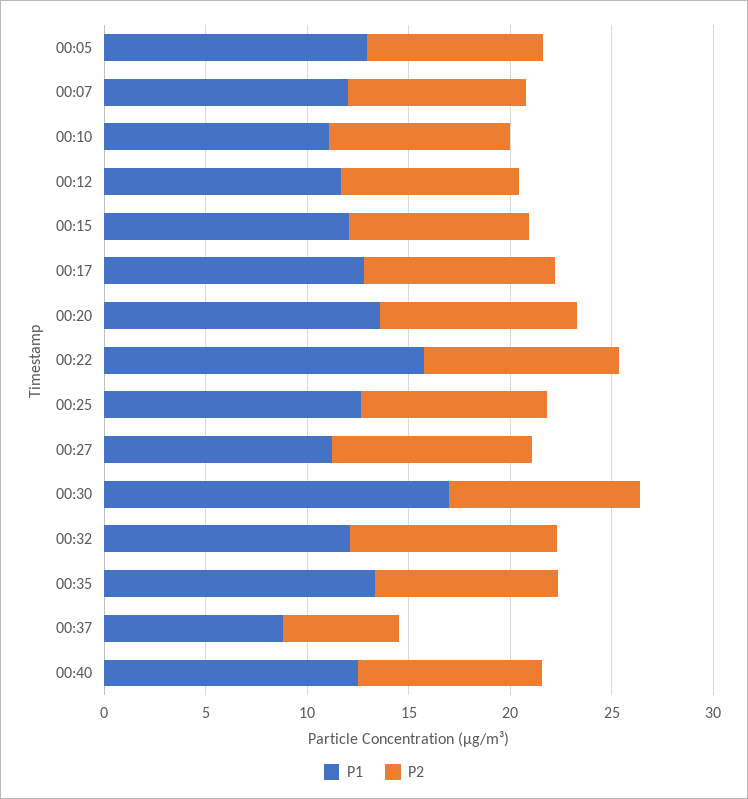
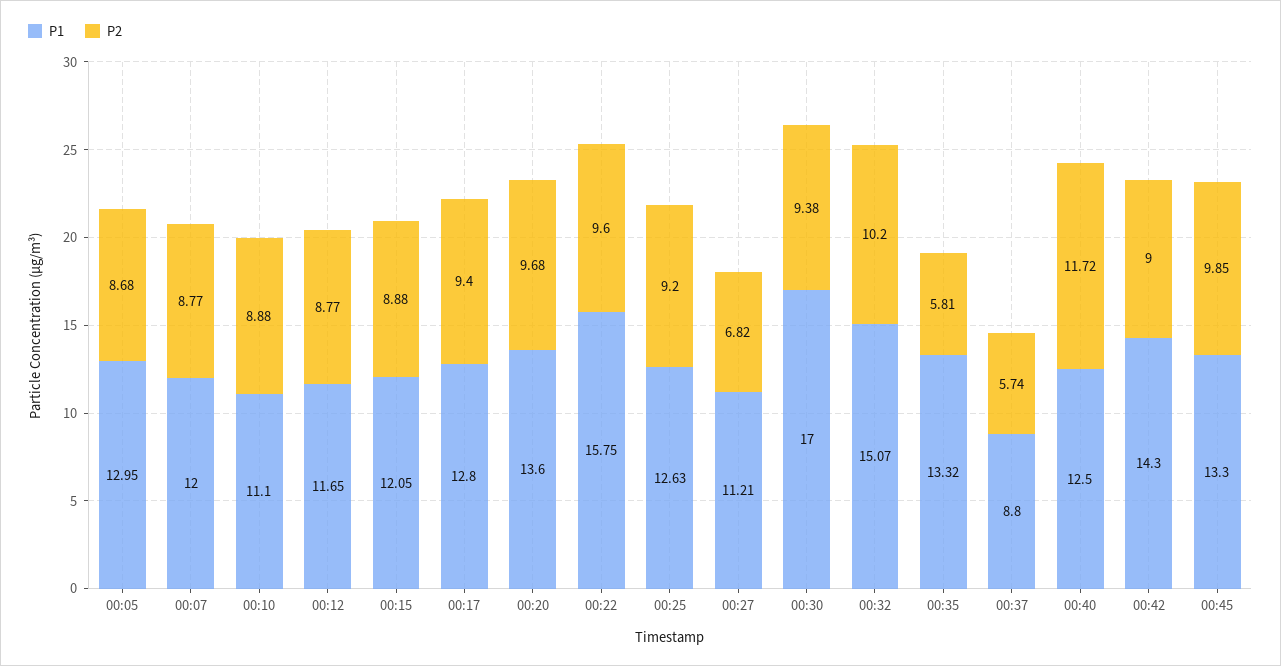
P2, 00:27: 10 -> 6.82
P1, 00:32: 12 -> 15.07
P2, 00:35: 9 -> 5.81
P2, 00:40: 9 -> 11.72
P1, 00:42: none -> 14.3
P2, 00:42: none -> 9
P1, 00:45: none -> 13.3
P2, 00:45: none -> 9.85

